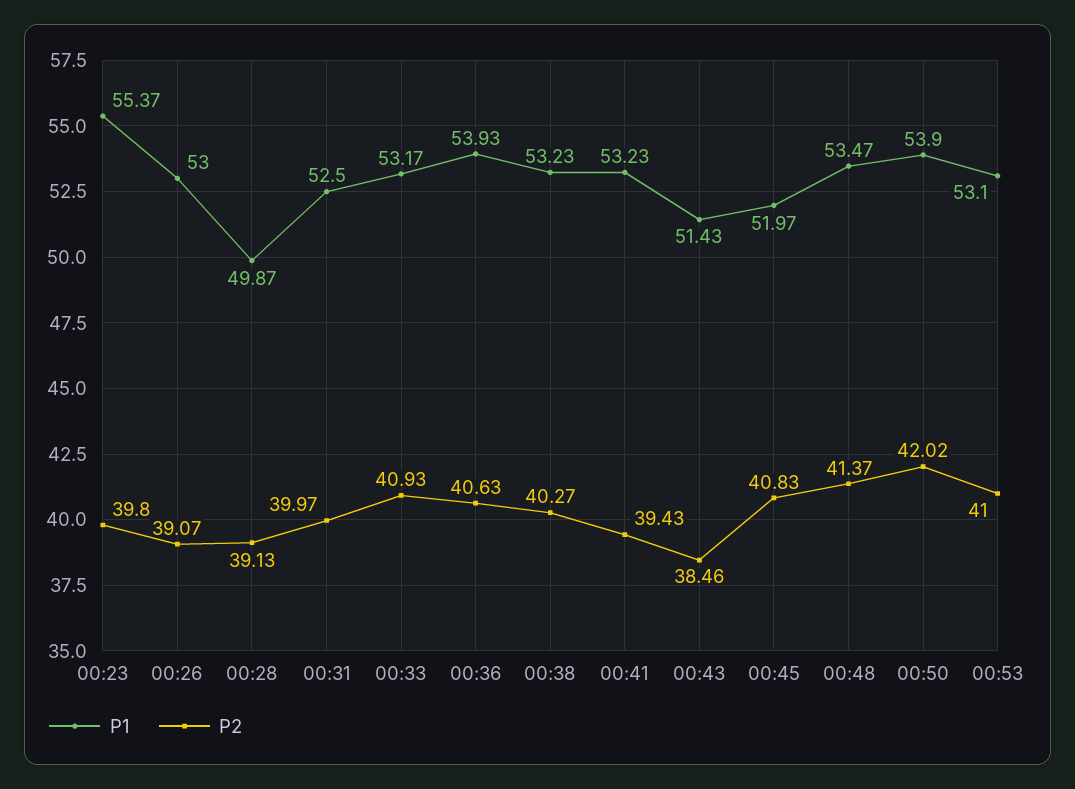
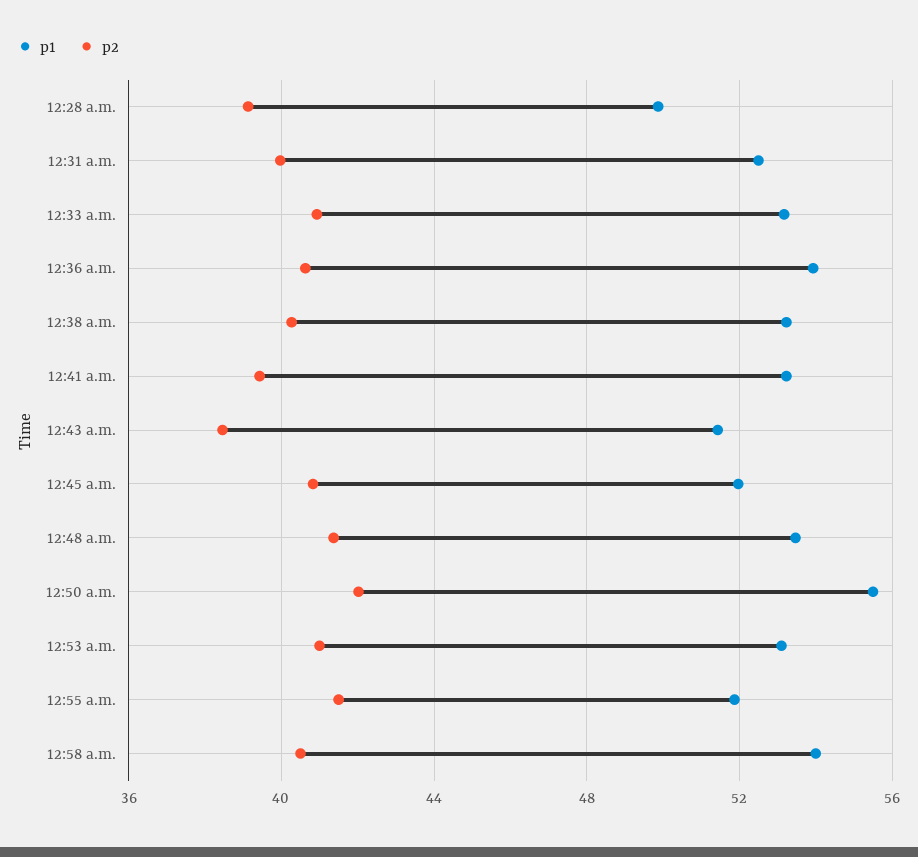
P1, 00:23: 55.37 -> none
P2, 00:23: 39.8 -> none
P1, 00:26: 53 -> none
P2, 00:26: 39.07 -> none
P1, 00:50: 53.9 -> 55.5
P1, 12:55 a.m.: none -> 52
P2, 12:55 a.m.: none -> 41.5
P1, 12:58 a.m.: none -> 54
P2, 12:58 a.m.: none -> 40.5

